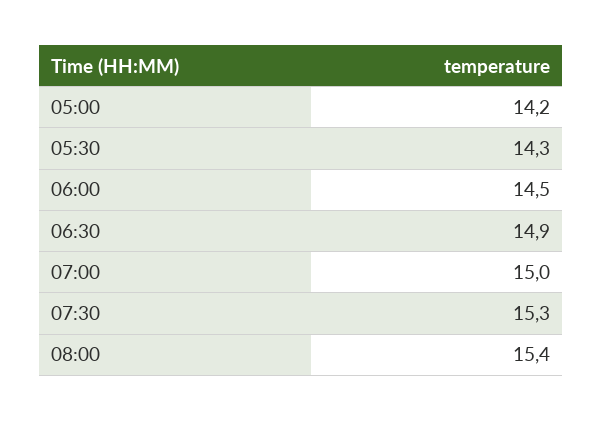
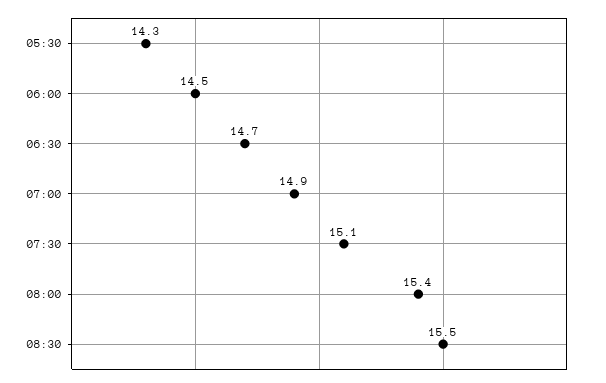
05:00: 14.2 -> none
06:30: 14.9 -> 14.7
07:00: 15 -> 14.9
07:30: 15.3 -> 15.1
08:30: none -> 15.5

